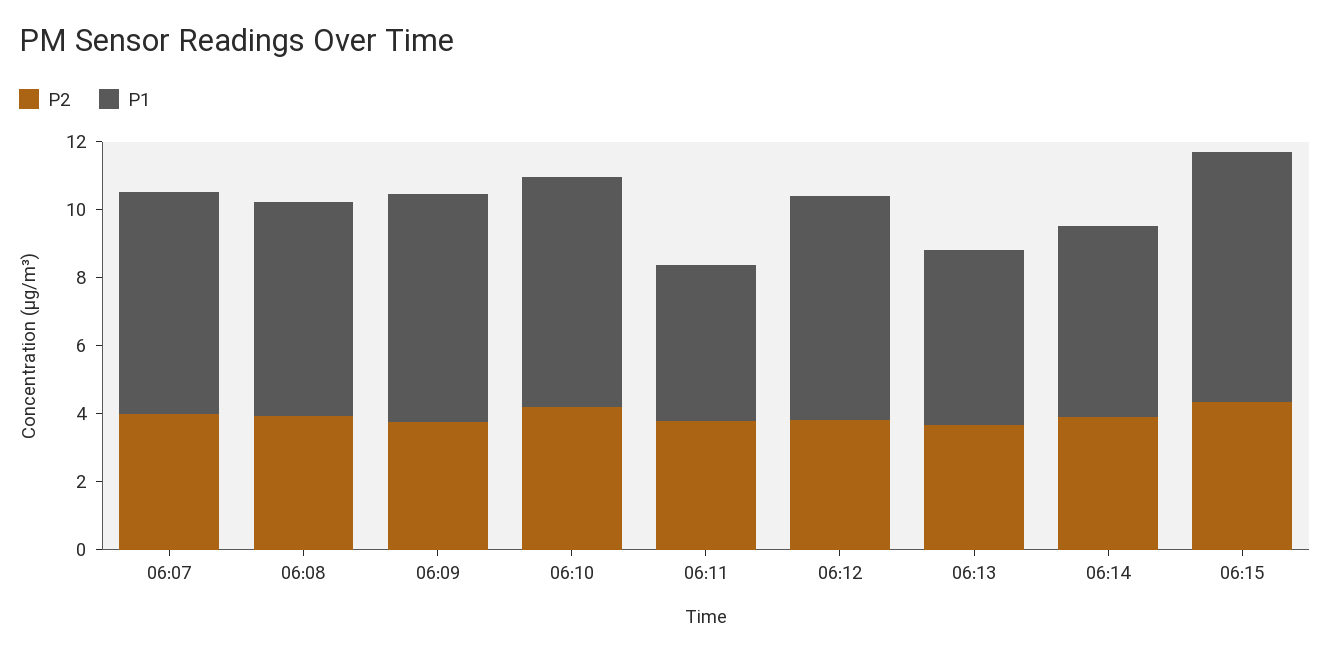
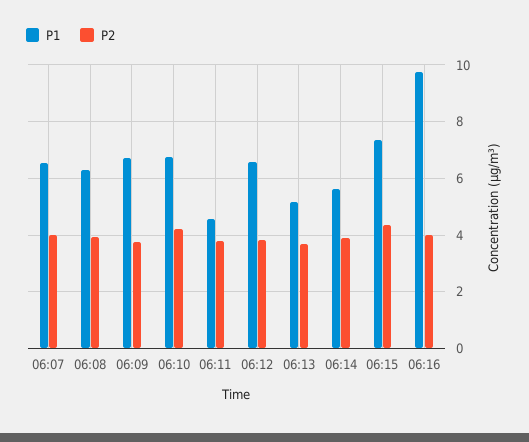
P1, 06:16: none -> 9.75
P2, 06:16: none -> 4

